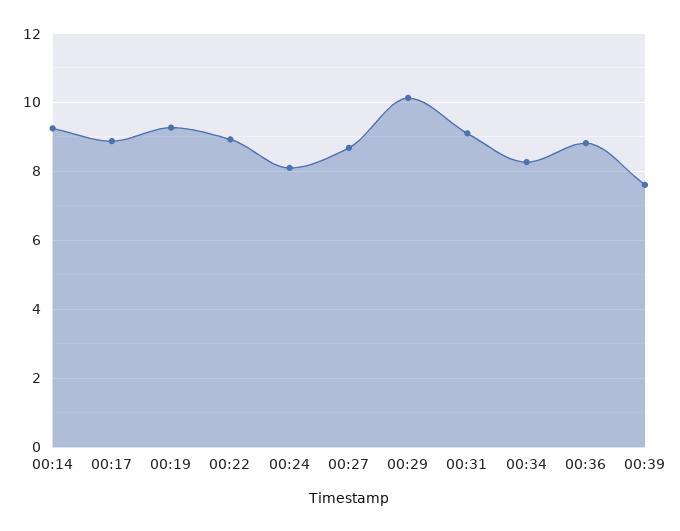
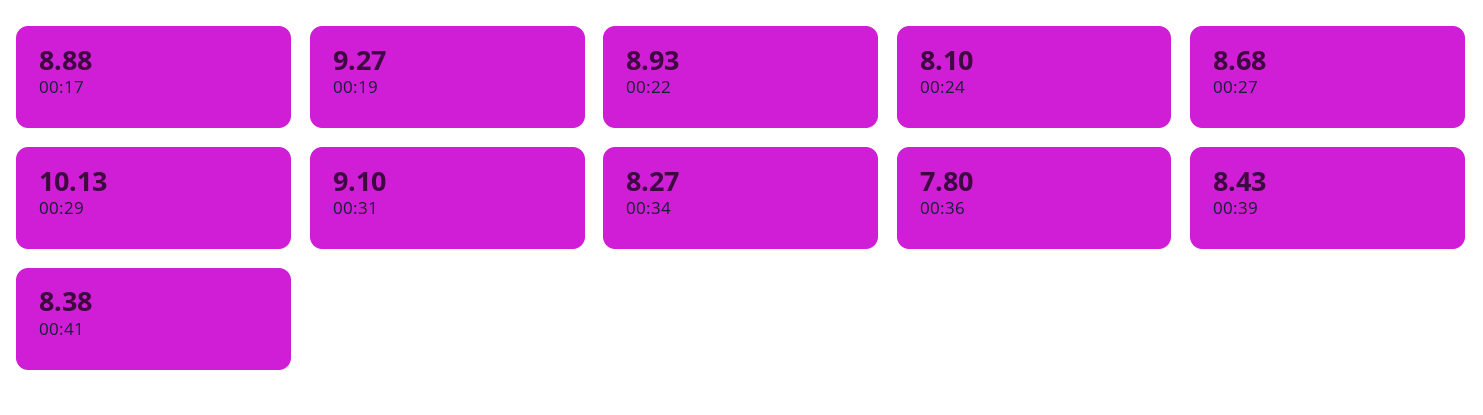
00:14: 9.2 -> none
00:36: 8.8 -> 7.8
00:39: 7.6 -> 8.43
00:41: none -> 8.38

